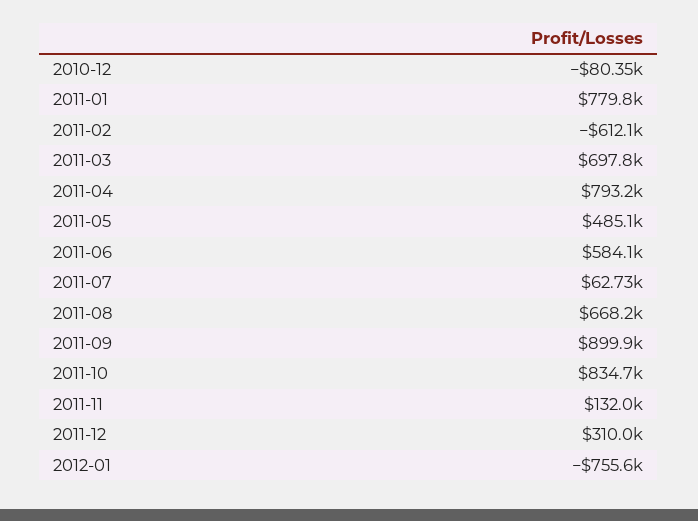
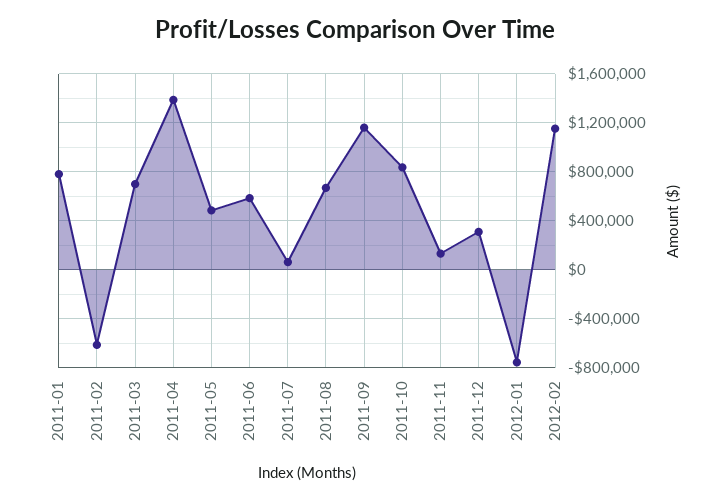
2010-12: -80350 -> none
2011-04: 793200 -> 1400000
2011-09: 899900 -> 1150000
2012-02: none -> 1150000

